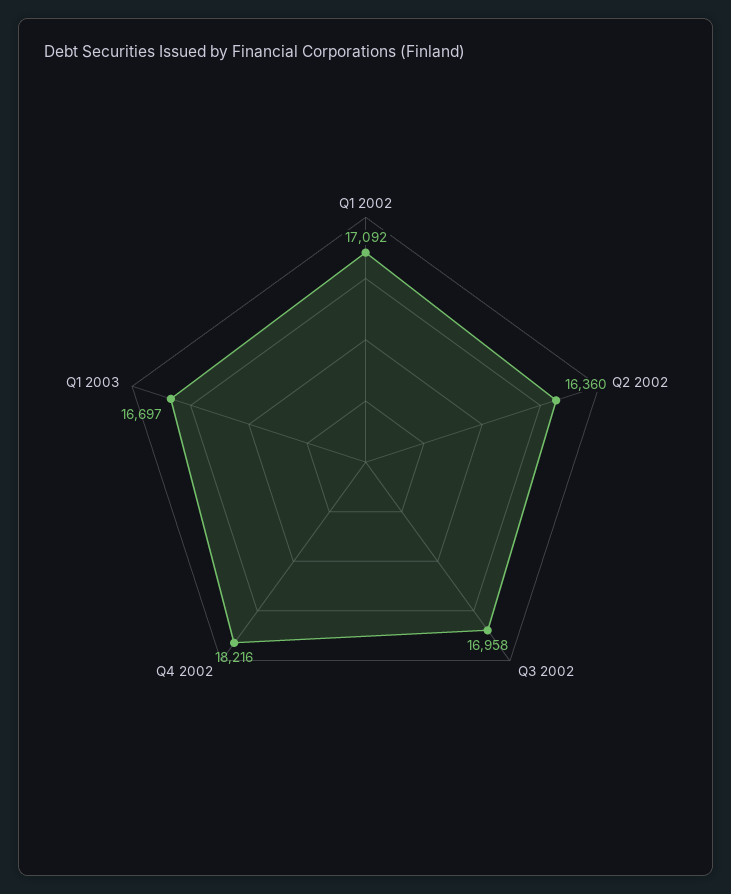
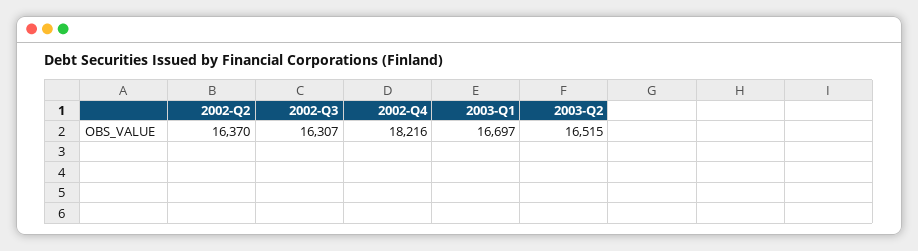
Q1 2002: 17092 -> none
Q2 2002: 16360 -> 16370
Q3 2002: 16958 -> 16307
2003-Q2: none -> 16515

